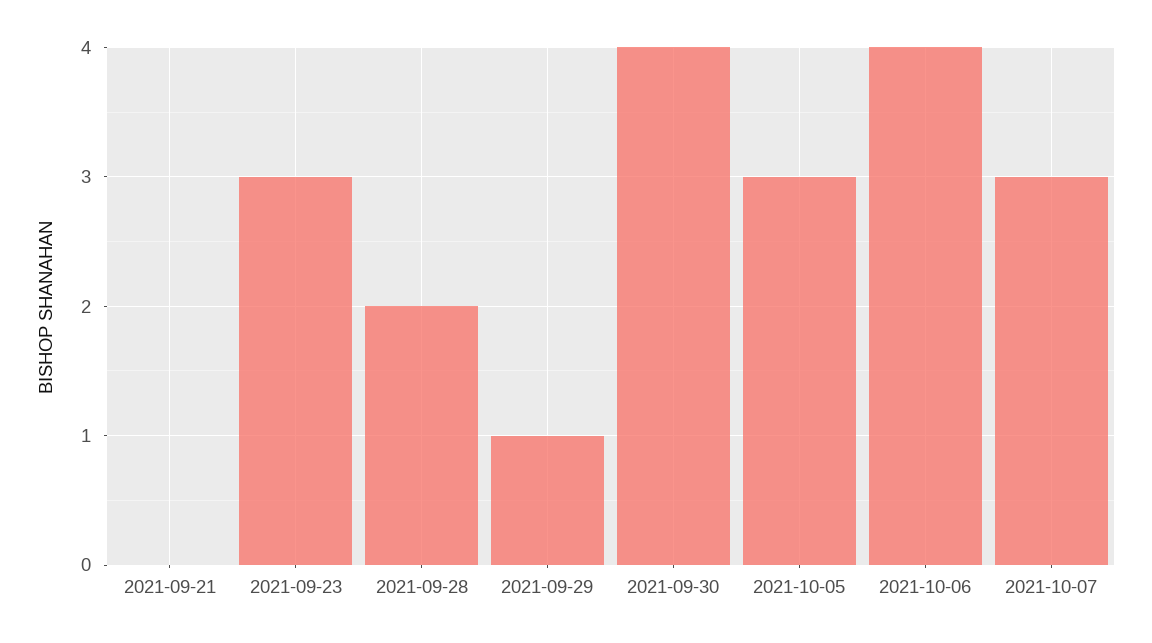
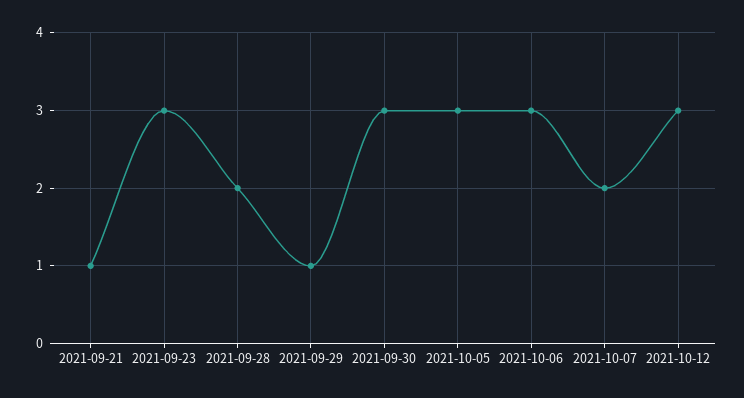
2021-09-21: 0 -> 1
2021-09-30: 4 -> 3
2021-10-06: 4 -> 3
2021-10-07: 3 -> 2
2021-10-12: none -> 3

